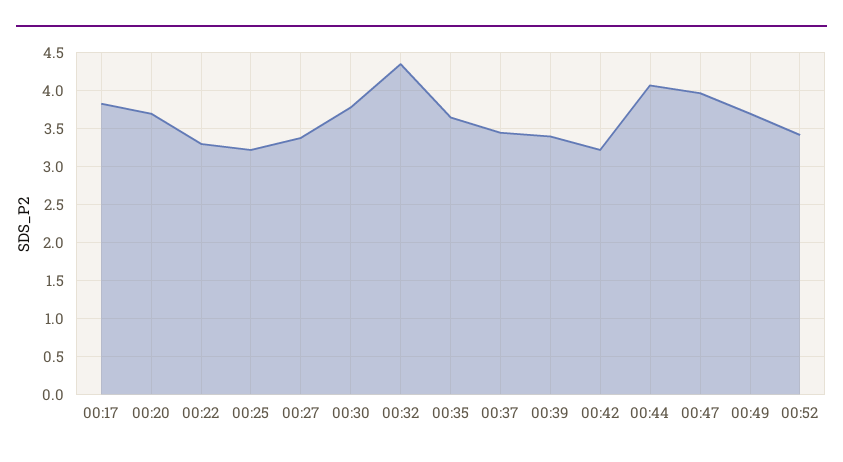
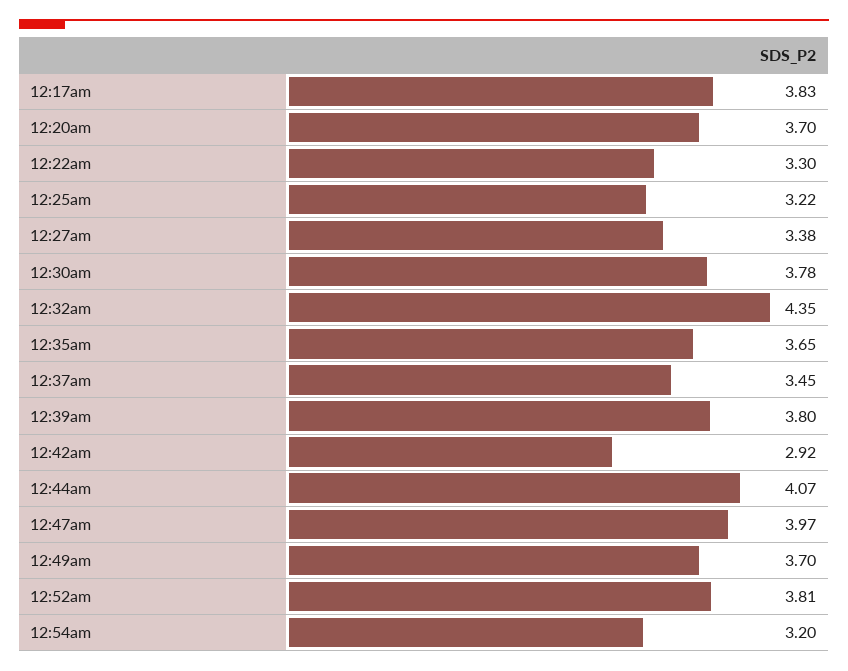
00:39: 3.4 -> 3.8
00:42: 3.2 -> 2.92
00:52: 3.4 -> 3.81
12:54am: none -> 3.2

